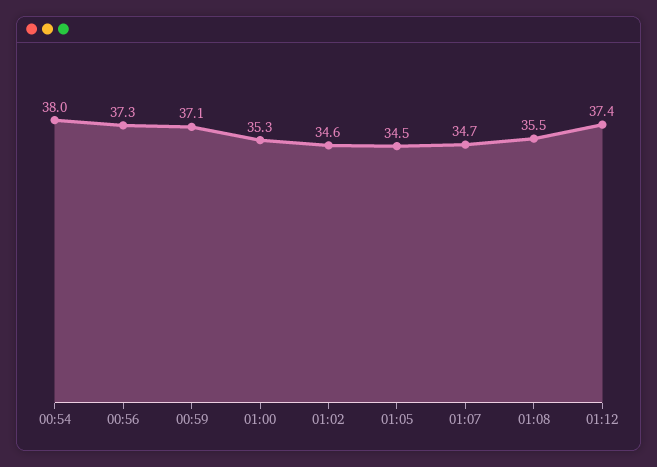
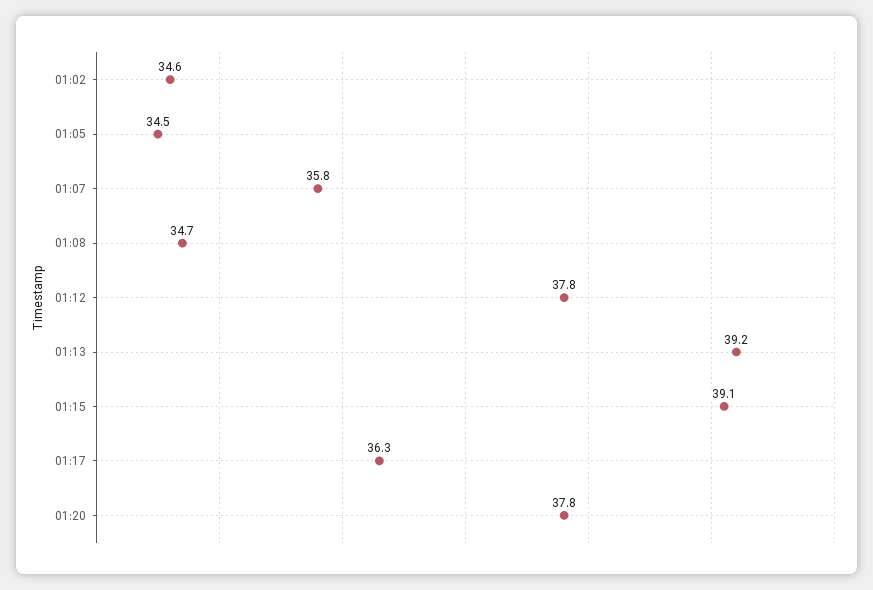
00:54: 38 -> none
00:56: 37.3 -> none
00:59: 37.1 -> none
01:00: 35.3 -> none
01:07: 34.7 -> 35.8
01:08: 35.5 -> 34.7
01:12: 37.4 -> 37.8
01:13: none -> 39.2
01:15: none -> 39.1
01:17: none -> 36.3
01:20: none -> 37.8

